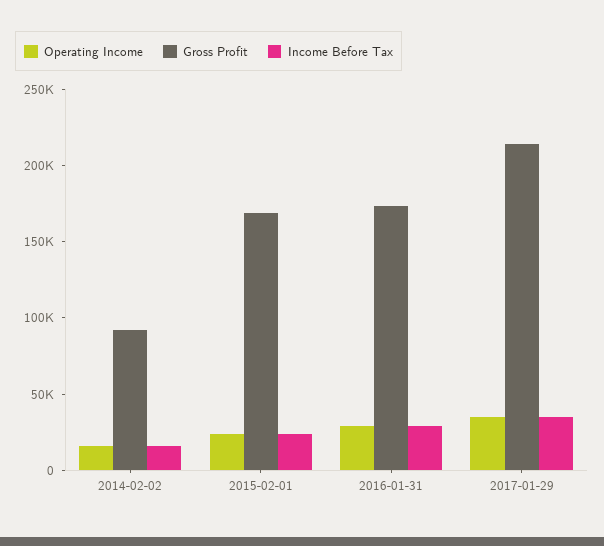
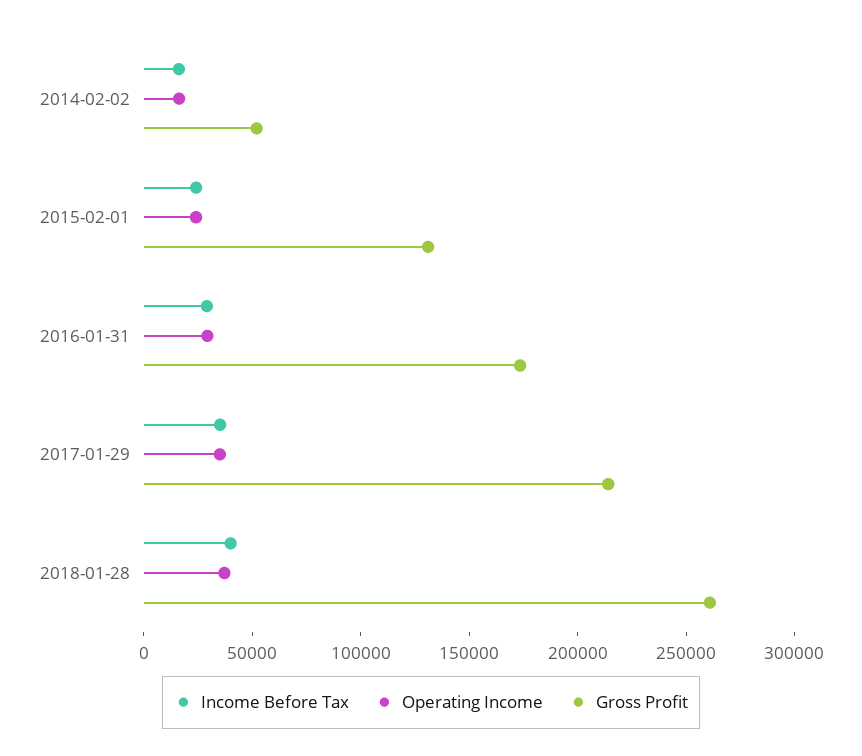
Gross Profit, 2014-02-02: 90000 -> 50000
Gross Profit, 2015-02-01: 170000 -> 130000
Income Before Tax, 2018-01-28: none -> 40000
Operating Income, 2018-01-28: none -> 40000
Gross Profit, 2018-01-28: none -> 260000

